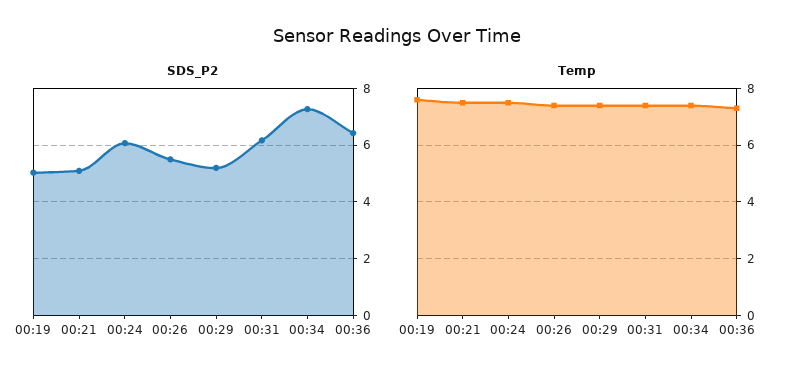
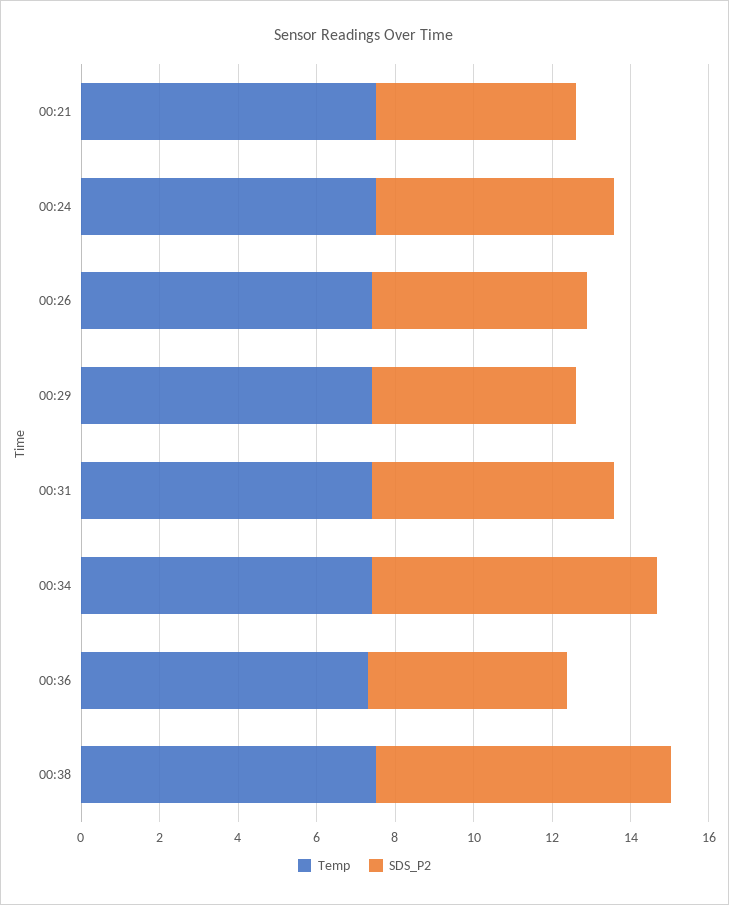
SDS_P2, 00:19: 5 -> none
SDS_P2, 00:36: 6.5 -> 5
Temp, 00:19: 7.5 -> none
Temp, 00:38: none -> 7.5
SDS_P2, 00:38: none -> 7.5

